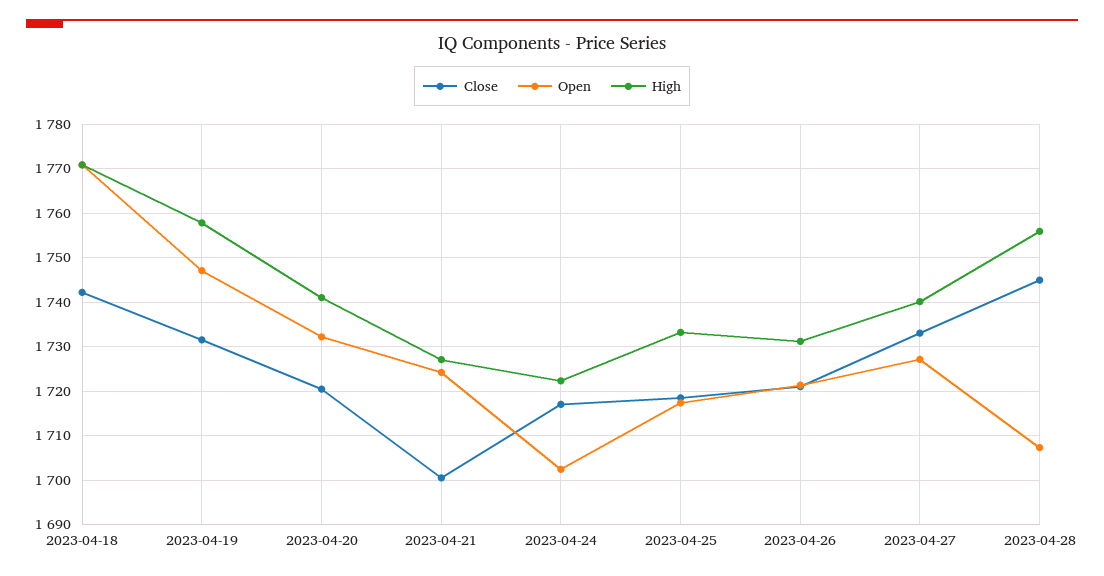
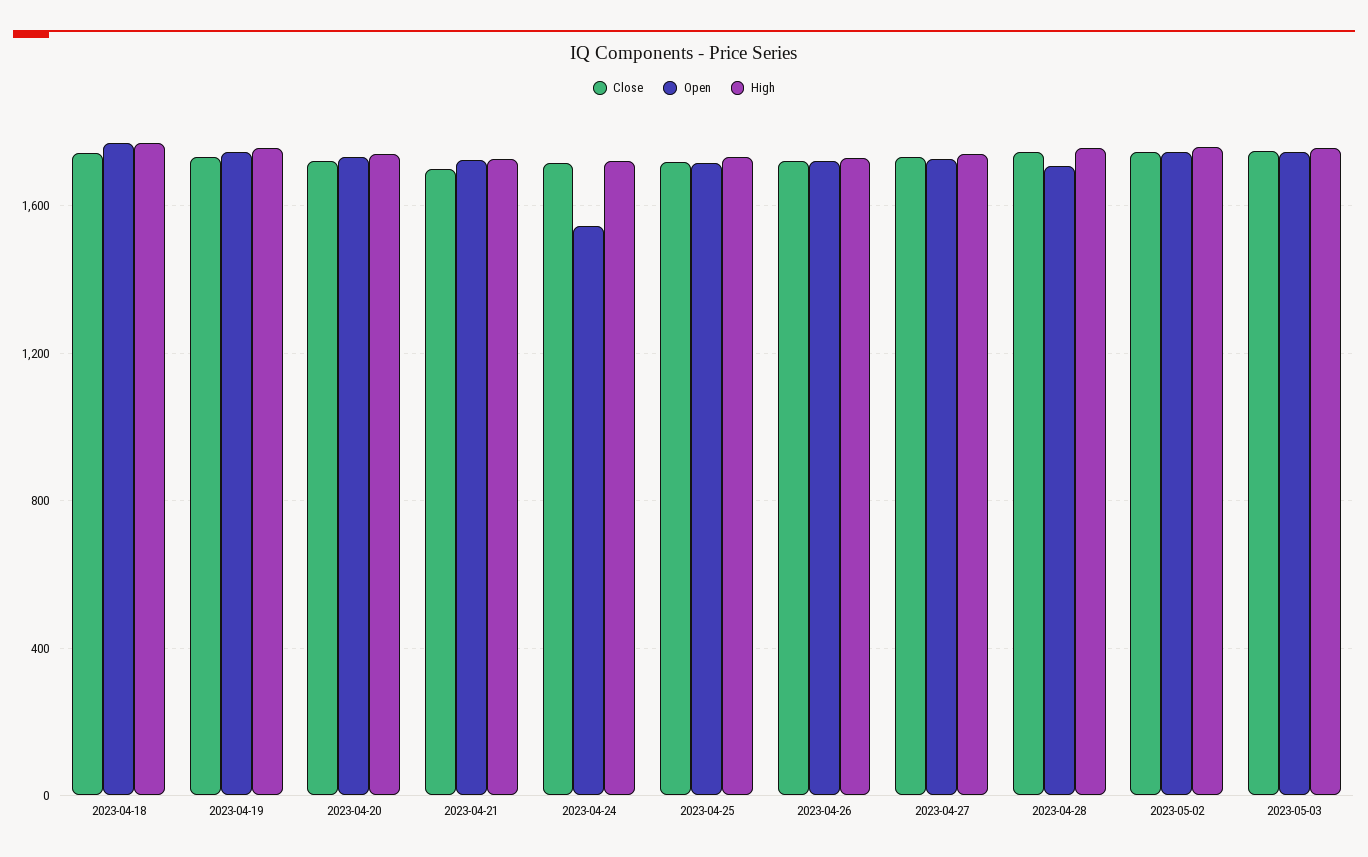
Open, 2023-04-24: 1702 -> 1550
Close, 2023-05-02: none -> 1750
Open, 2023-05-02: none -> 1750
High, 2023-05-02: none -> 1750
Close, 2023-05-03: none -> 1750
Open, 2023-05-03: none -> 1750
High, 2023-05-03: none -> 1750

